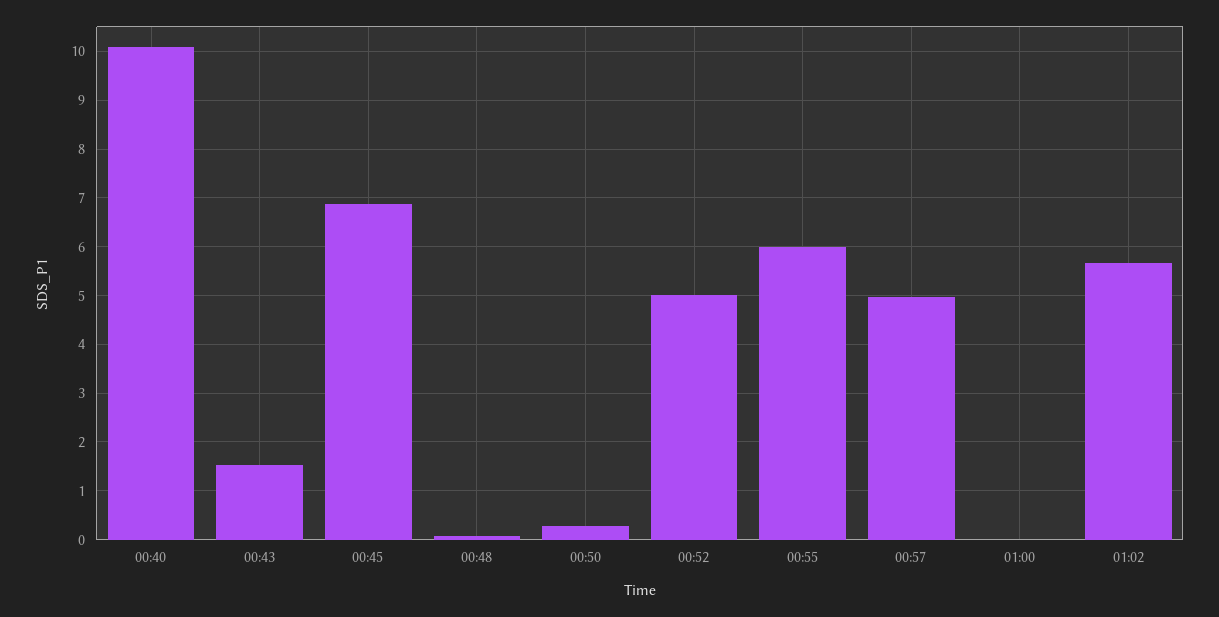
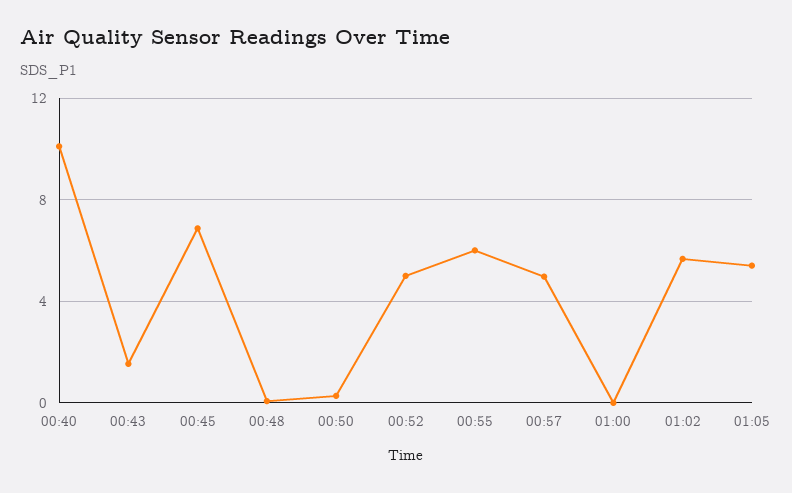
01:05: none -> 5.5

